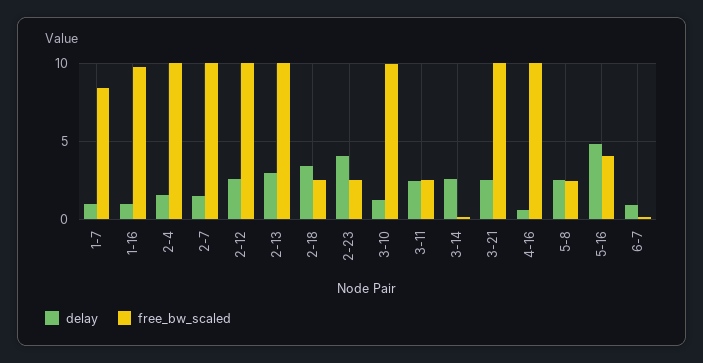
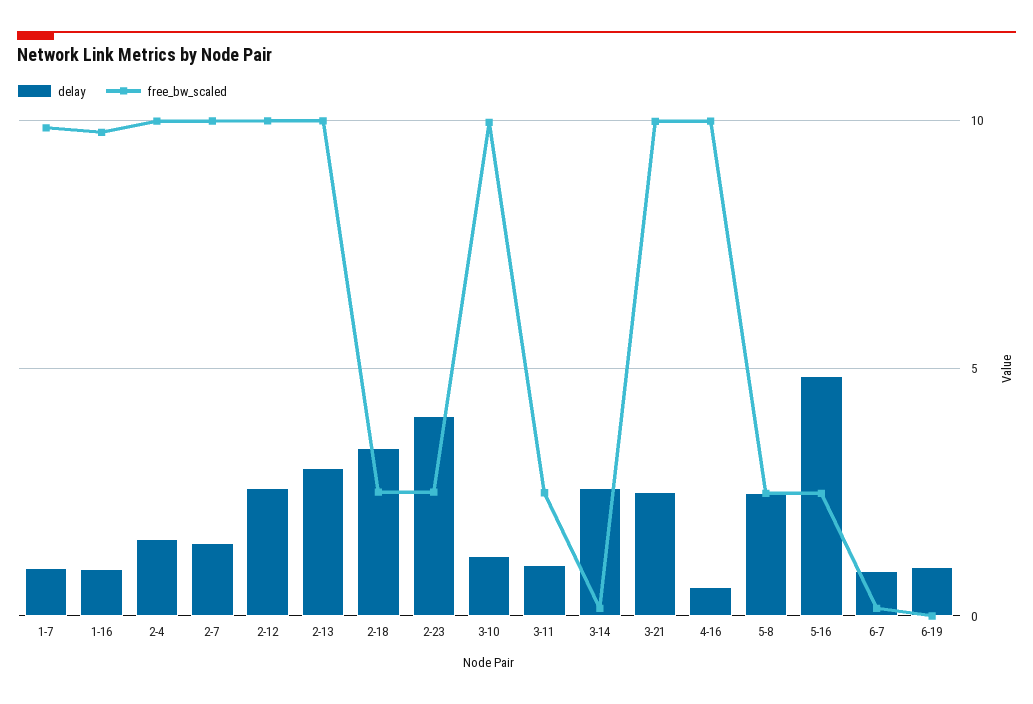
free_bw_scaled, 1-7: 8.5 -> 10
delay, 3-11: 2.5 -> 1
free_bw_scaled, 5-16: 4 -> 2.5
delay, 6-19: none -> 1
free_bw_scaled, 6-19: none -> 0

